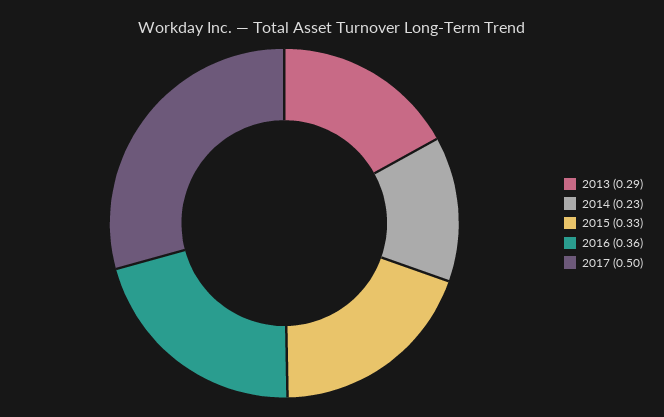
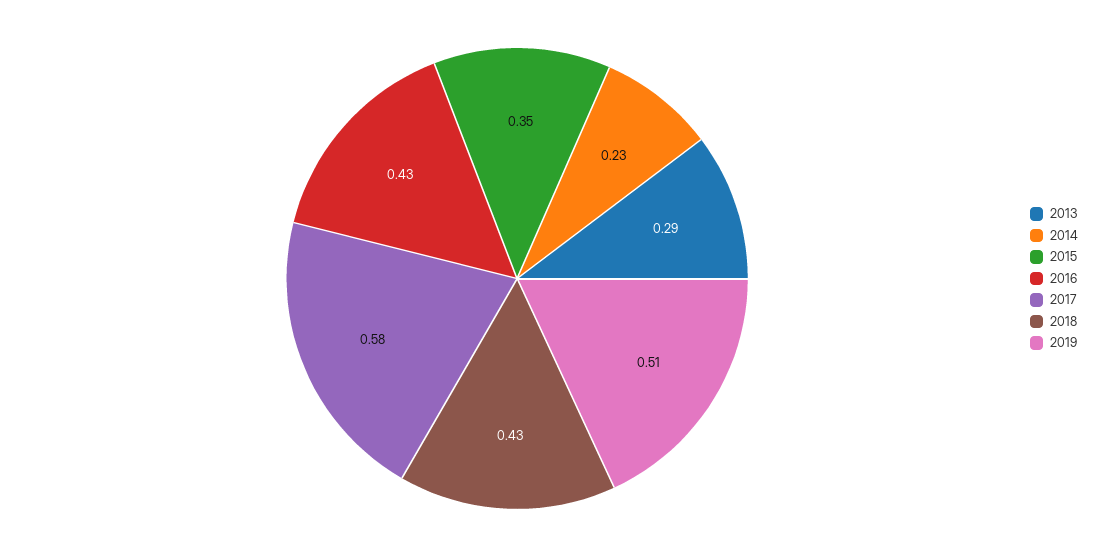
2015: 0.33 -> 0.35
2016: 0.36 -> 0.43
2017: 0.5 -> 0.58
2018: none -> 0.43
2019: none -> 0.51

